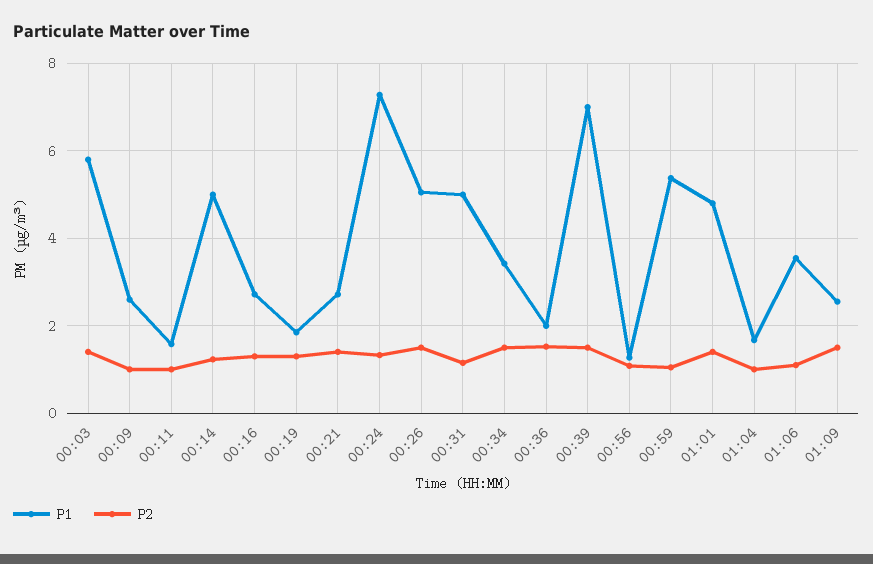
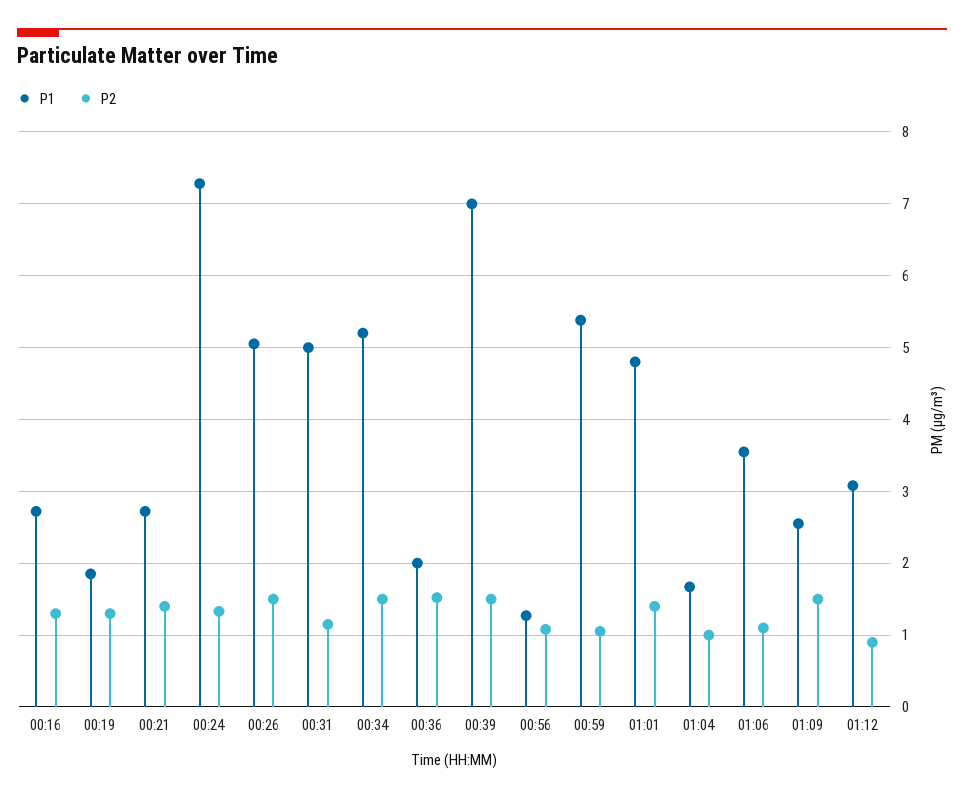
P1, 00:03: 5.8 -> none
P2, 00:03: 1.4 -> none
P1, 00:09: 2.6 -> none
P2, 00:09: 1 -> none
P1, 00:11: 1.6 -> none
P2, 00:11: 1 -> none
P1, 00:14: 5 -> none
P2, 00:14: 1.2 -> none
P1, 00:34: 3.4 -> 5.2
P1, 01:12: none -> 3.1
P2, 01:12: none -> 0.9

